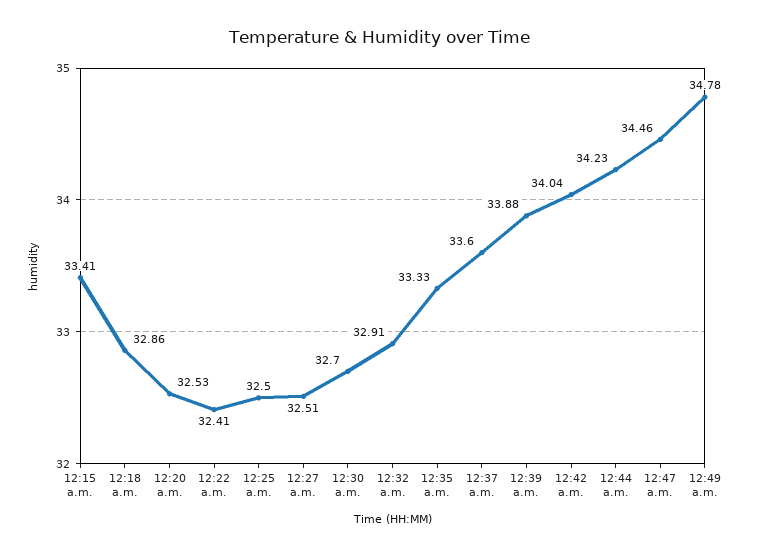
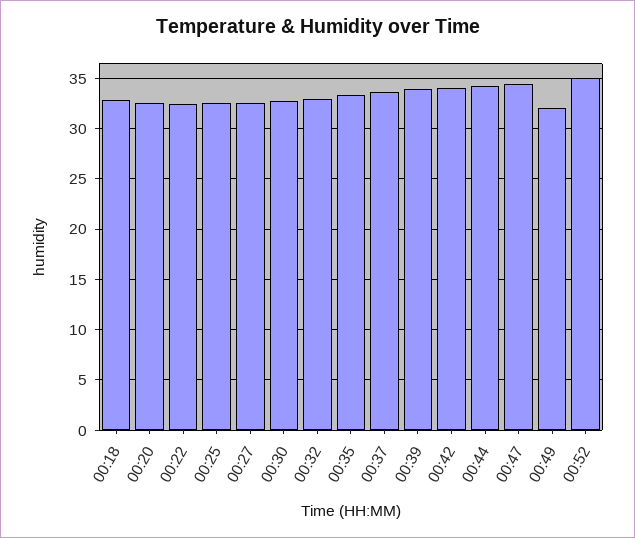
12:15 a.m.: 33.41 -> none
12:49 a.m.: 34.78 -> 32
00:52: none -> 35

